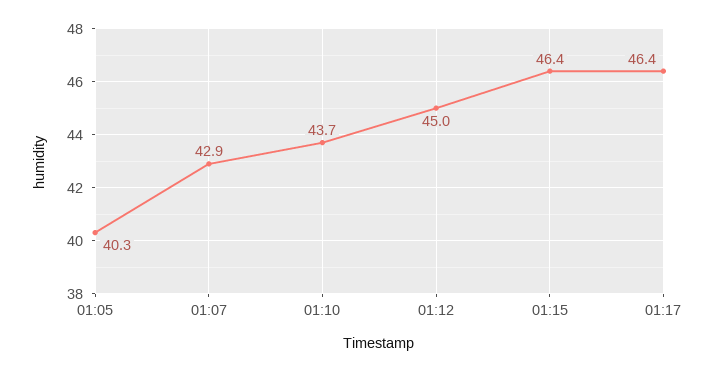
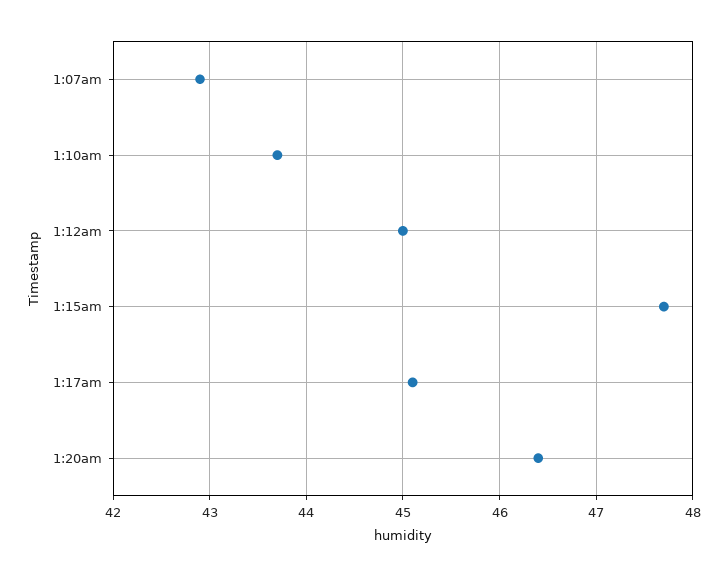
01:05: 40.3 -> none
01:15: 46.4 -> 47.7
01:17: 46.4 -> 45.1
1:20am: none -> 46.4

